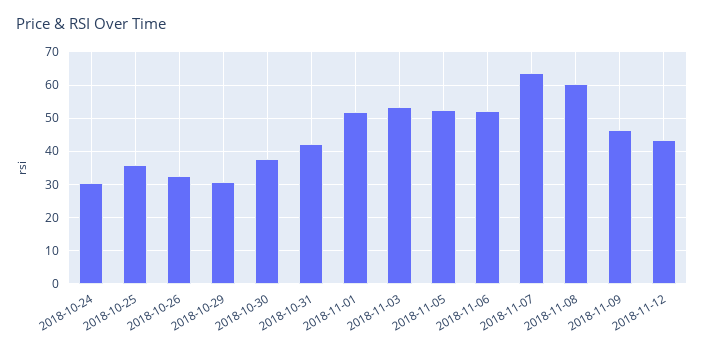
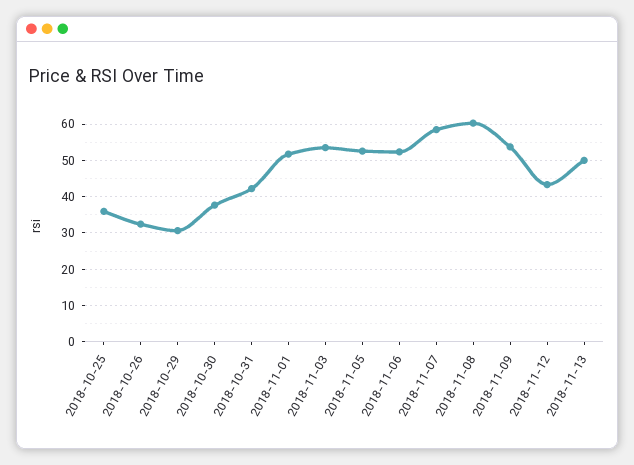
2018-10-24: 30 -> none
2018-11-07: 64 -> 58
2018-11-09: 46 -> 54
2018-11-13: none -> 50

